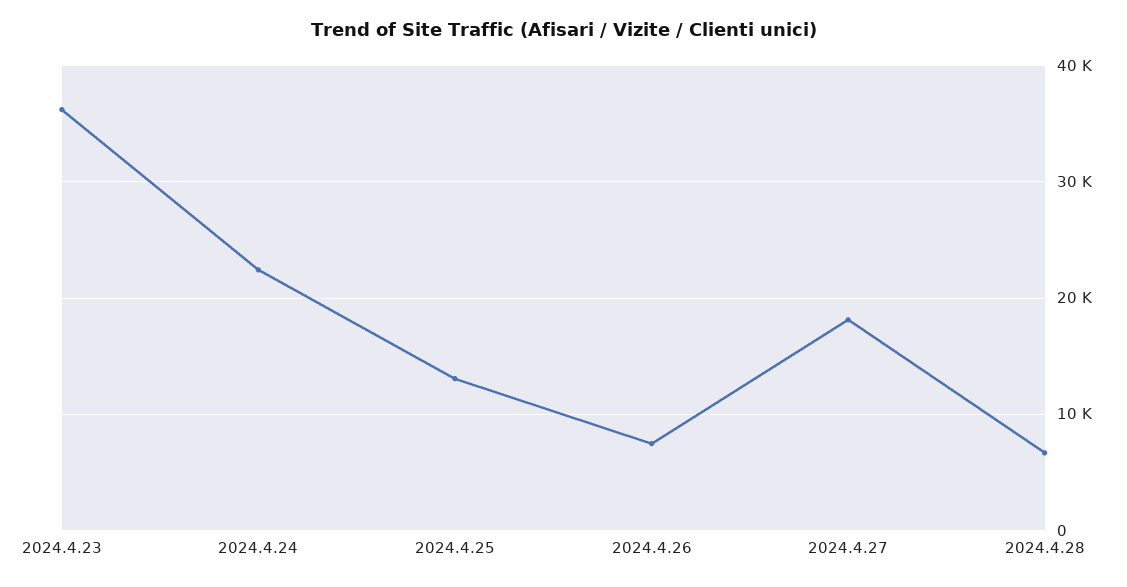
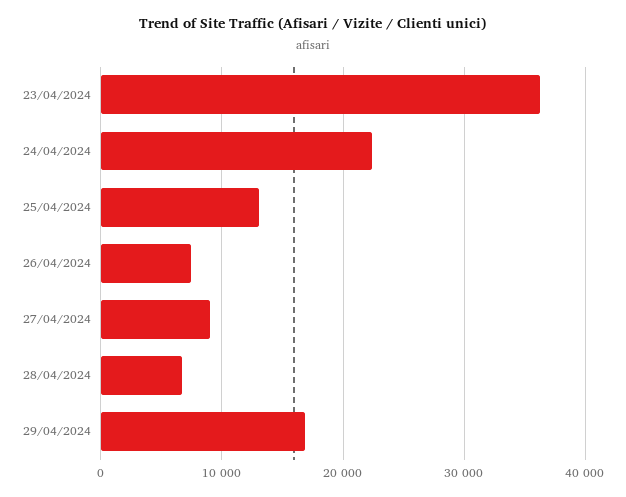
2024.4.27: 18000 -> 9000
29/04/2024: none -> 17000

